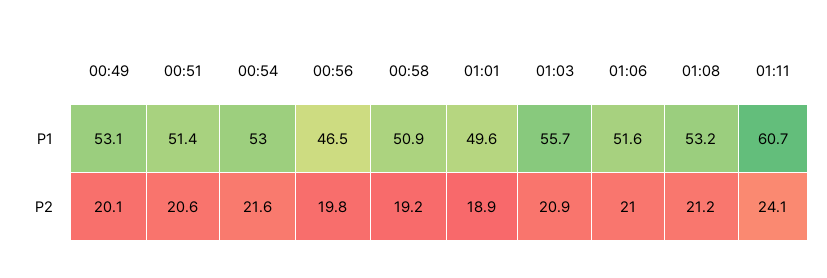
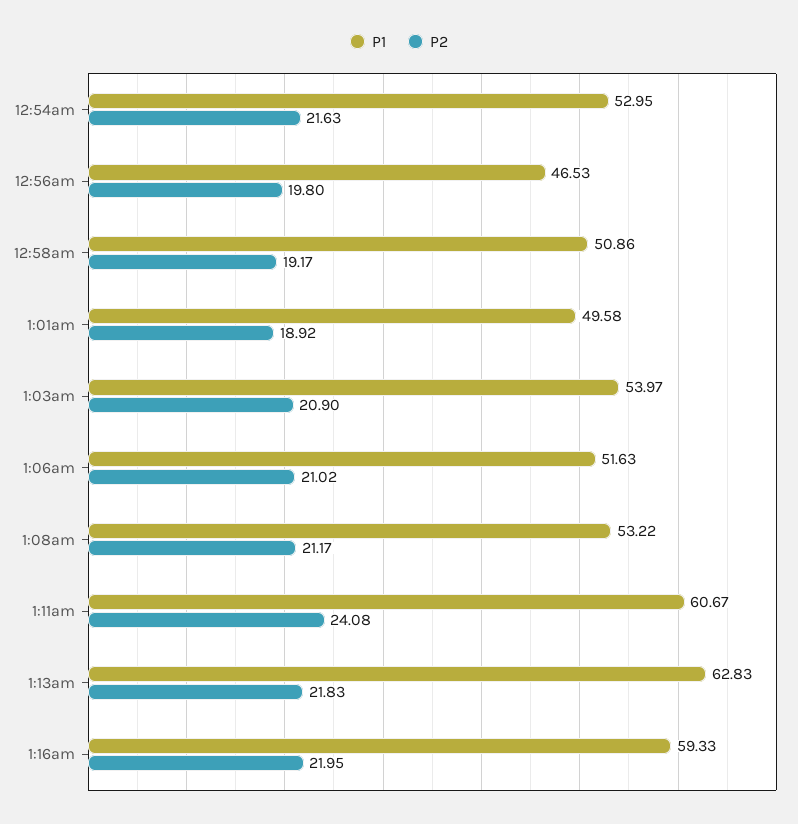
P1, 00:49: 53.1 -> none
P1, 00:51: 51.4 -> none
P1, 01:03: 55.7 -> 53.97
P2, 00:49: 20.1 -> none
P2, 00:51: 20.6 -> none
P1, 1:13am: none -> 62.83
P2, 1:13am: none -> 21.83
P1, 1:16am: none -> 59.33
P2, 1:16am: none -> 21.95

